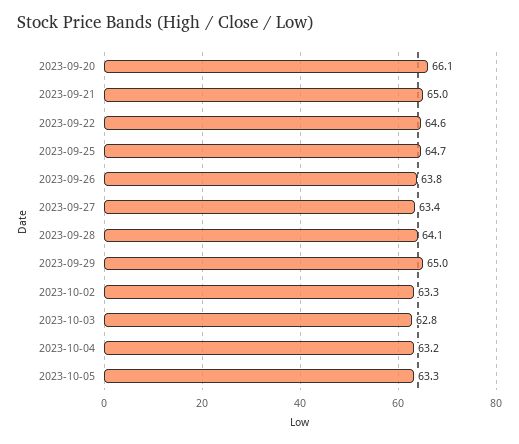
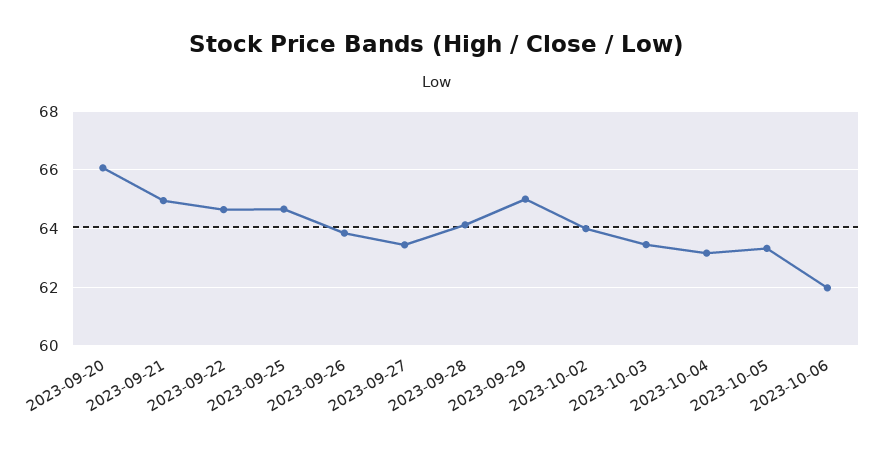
2023-10-02: 63.3 -> 64
2023-10-03: 62.8 -> 63.5
2023-10-06: none -> 62

